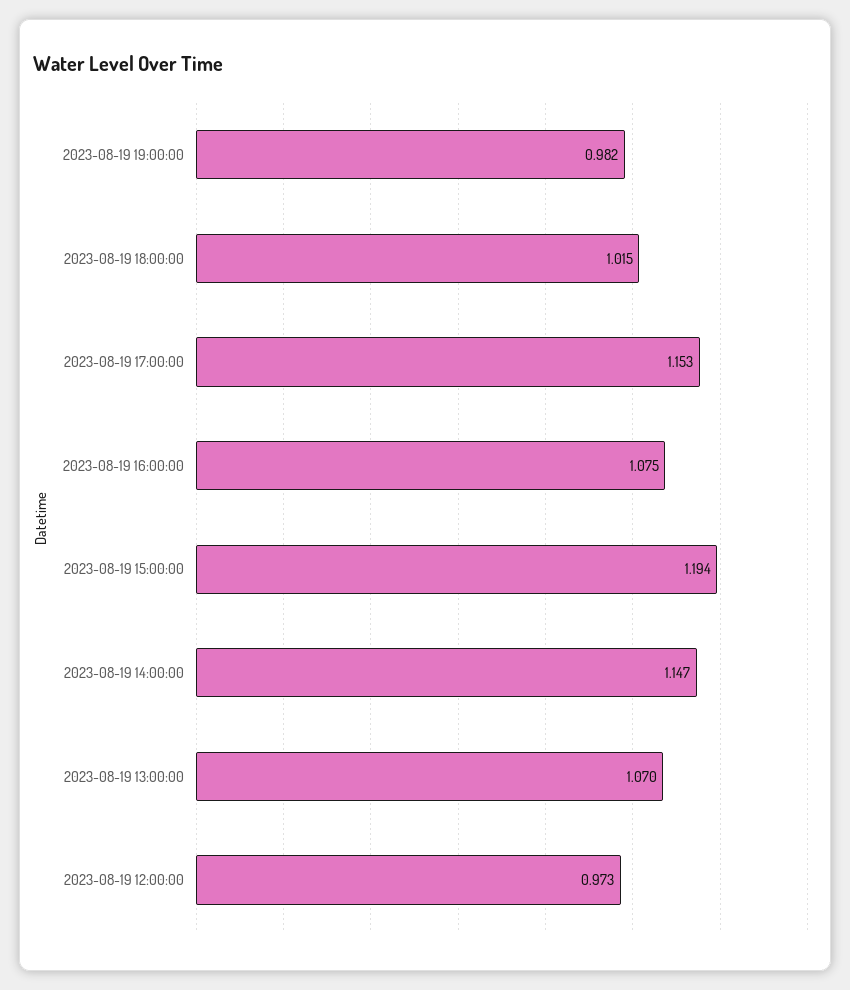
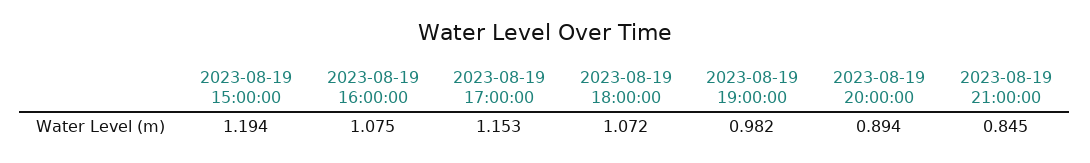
2023-08-19 18:00:00: 1.015 -> 1.072
2023-08-19 14:00:00: 1.147 -> none
2023-08-19 13:00:00: 1.07 -> none
2023-08-19 12:00:00: 0.973 -> none
2023-08-19 20:00:00: none -> 0.894
2023-08-19 21:00:00: none -> 0.845

